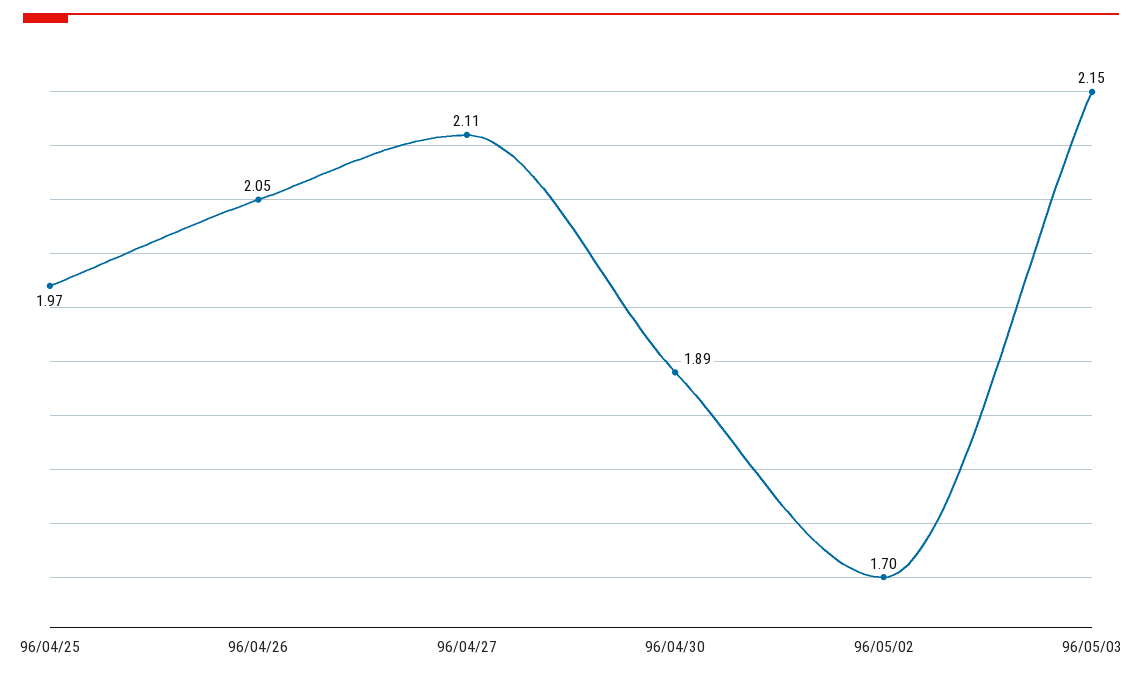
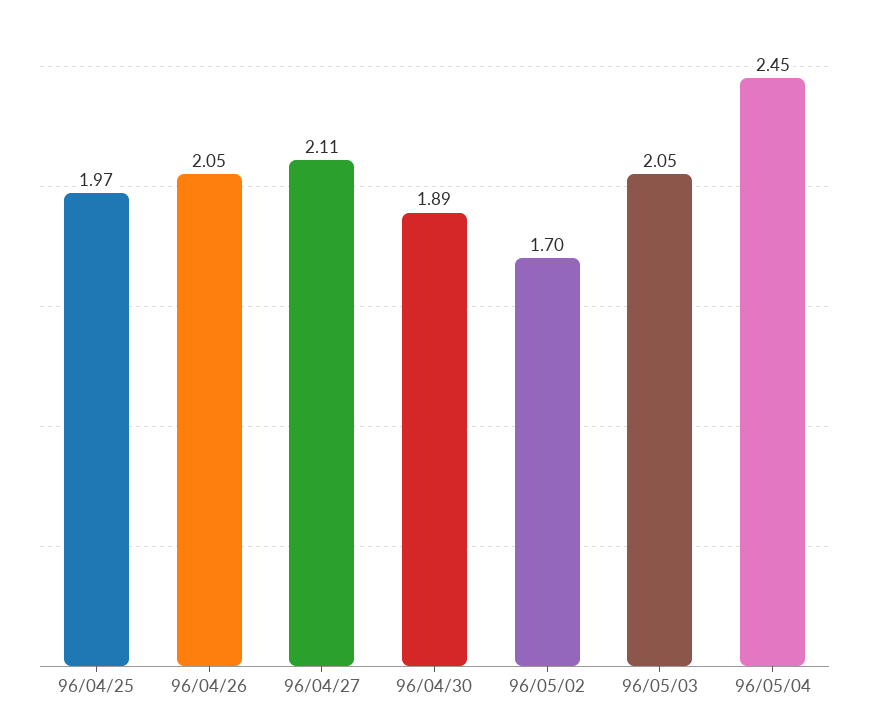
96/05/03: 2.15 -> 2.05
96/05/04: none -> 2.45

